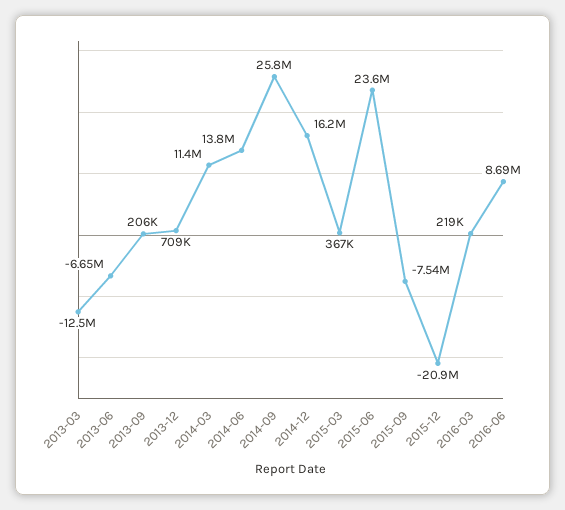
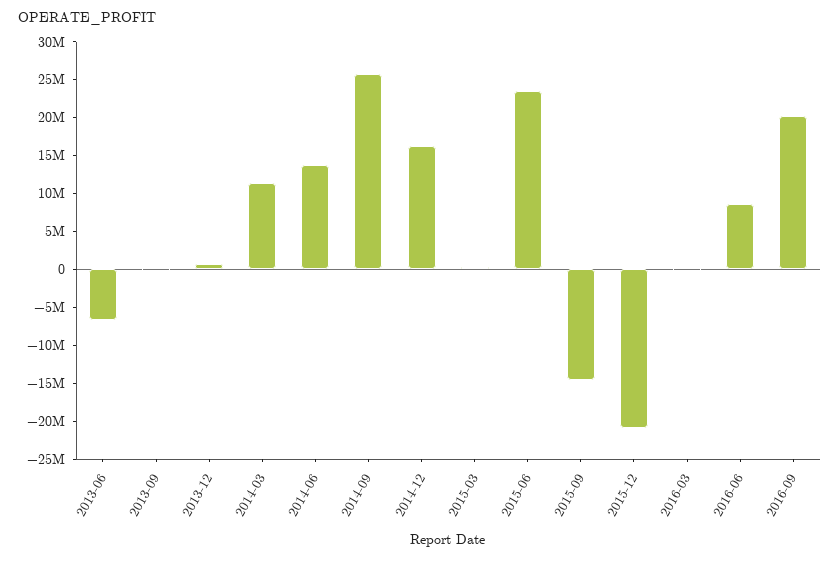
2013-03: -12500000 -> none
2015-09: -7540000 -> -15000000
2016-09: none -> 20000000

